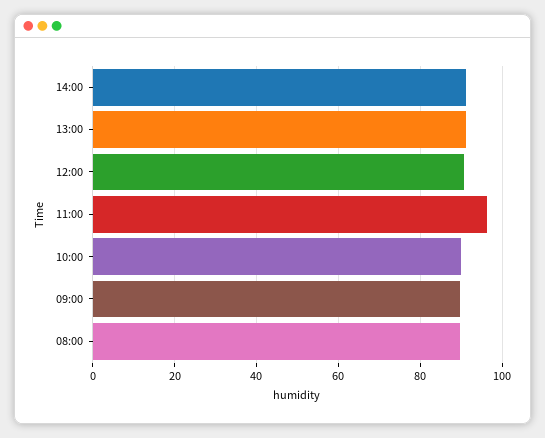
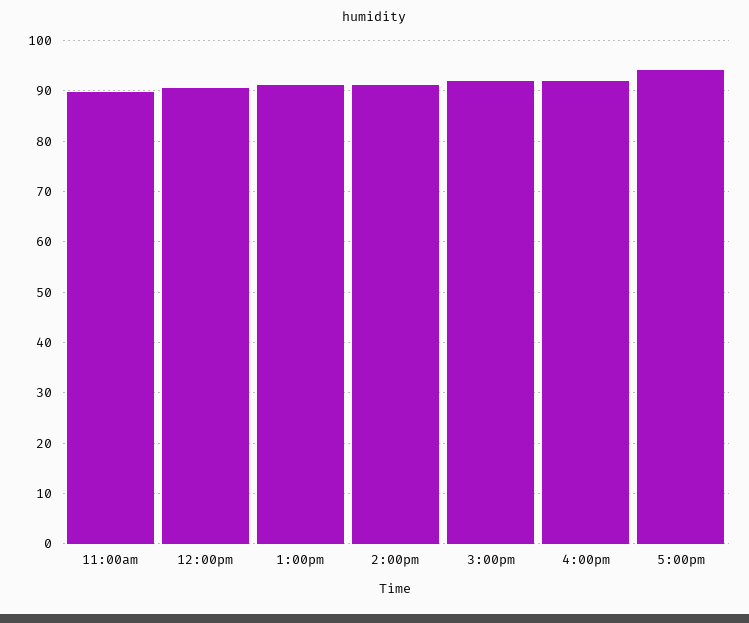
11:00: 96 -> 90
10:00: 90 -> none
09:00: 90 -> none
08:00: 90 -> none
3:00pm: none -> 92
4:00pm: none -> 92
5:00pm: none -> 94

